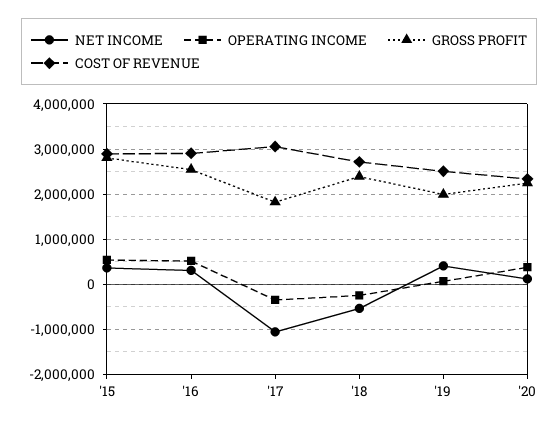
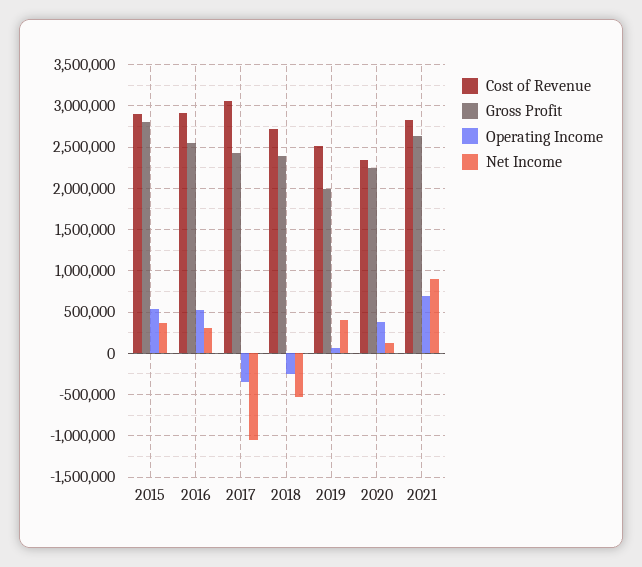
GROSS PROFIT, '17: 1800000 -> 2400000
COST OF REVENUE, 2021: none -> 2800000
GROSS PROFIT, 2021: none -> 2600000
OPERATING INCOME, 2021: none -> 700000
NET INCOME, 2021: none -> 900000

